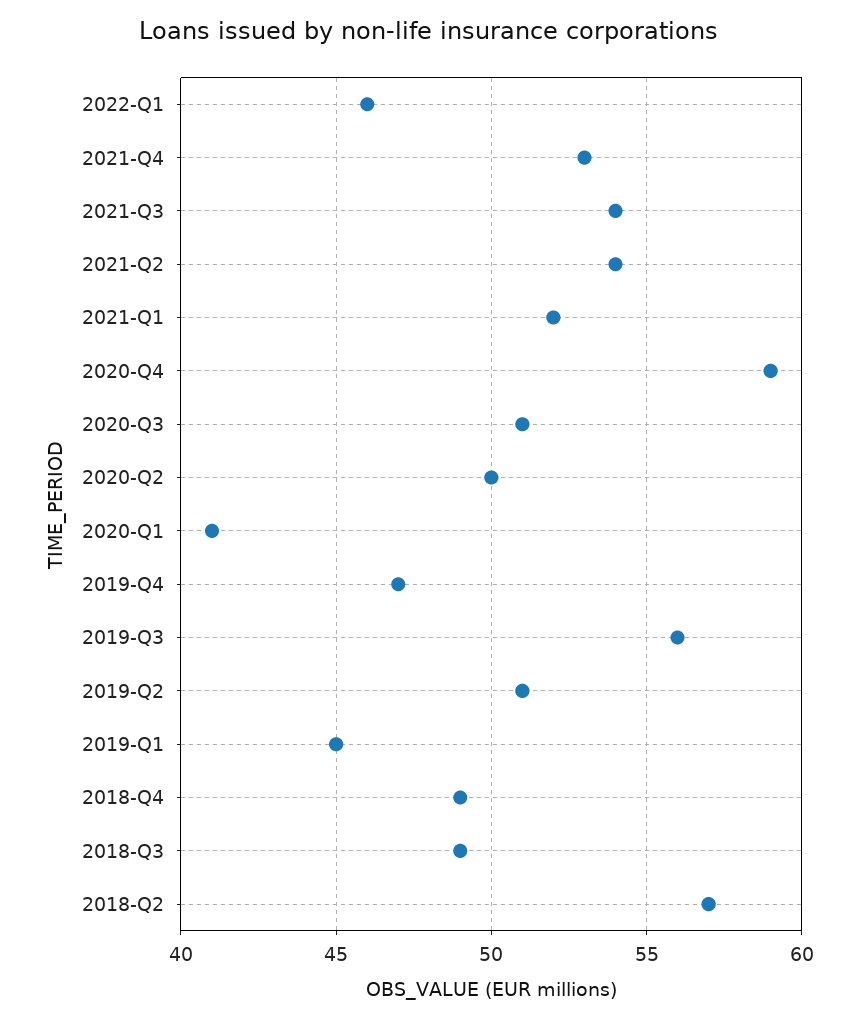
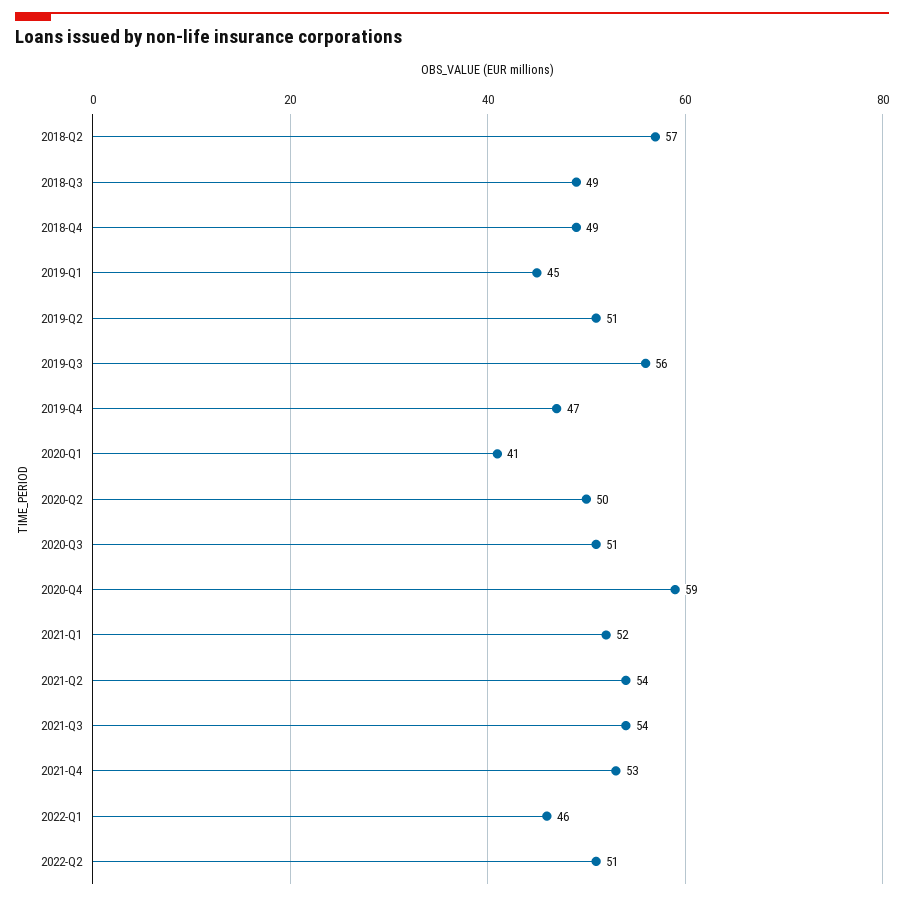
2022-Q2: none -> 51

